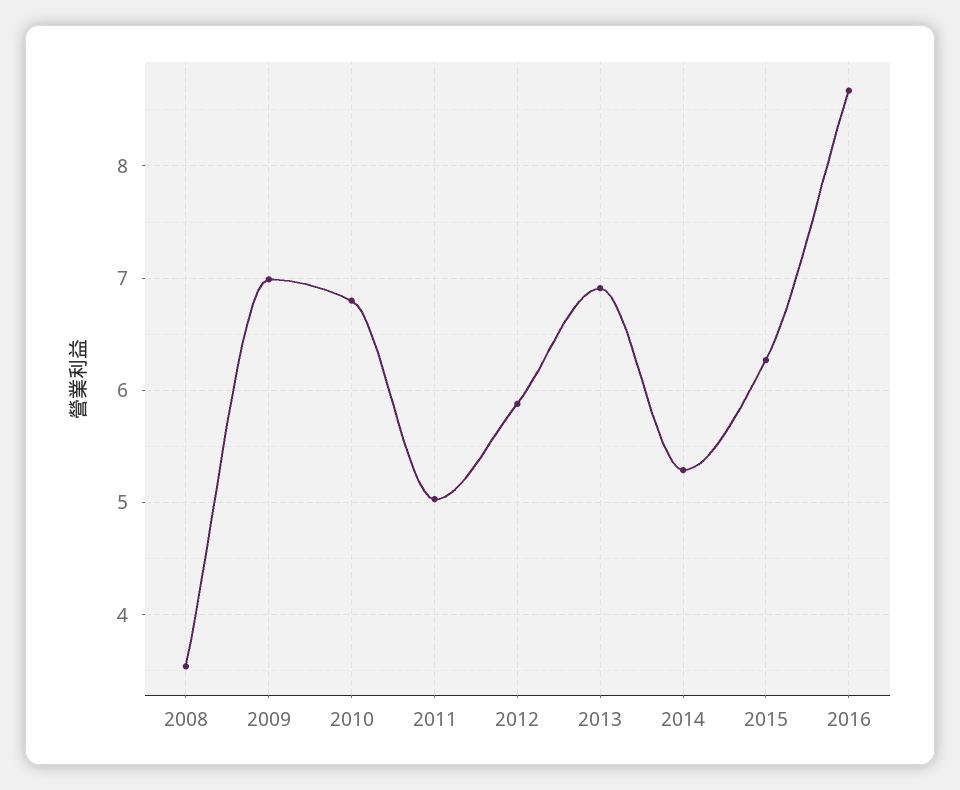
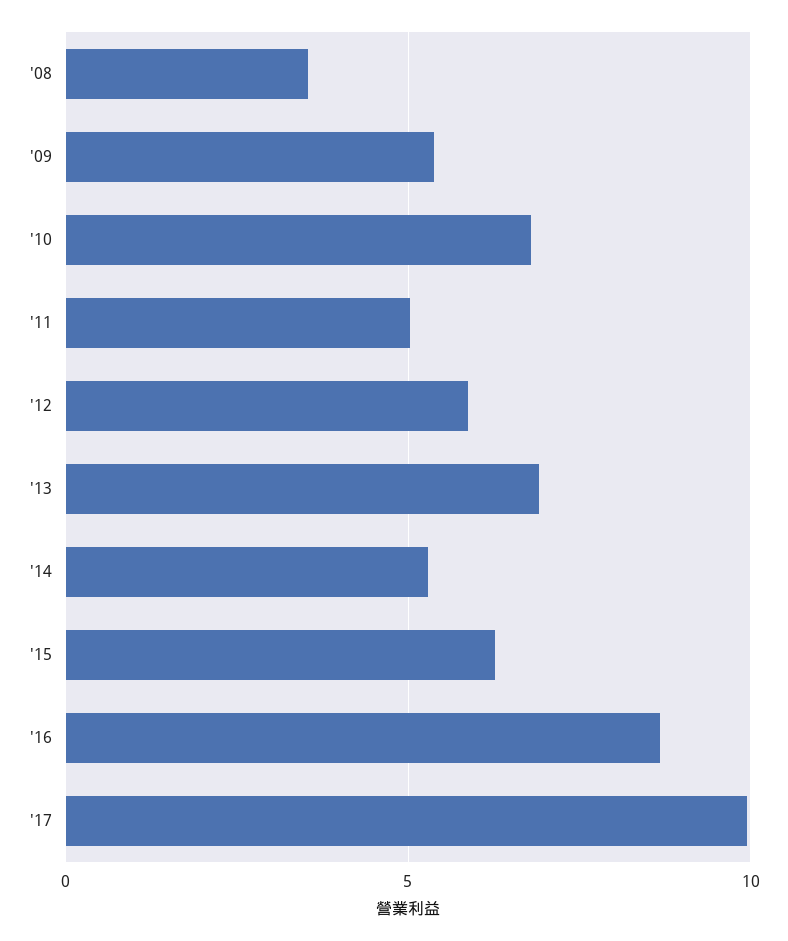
2009: 7 -> 5.5
'17: none -> 10

